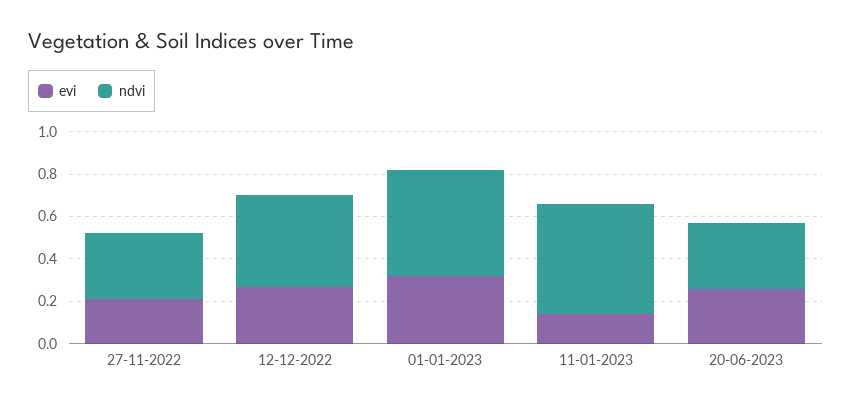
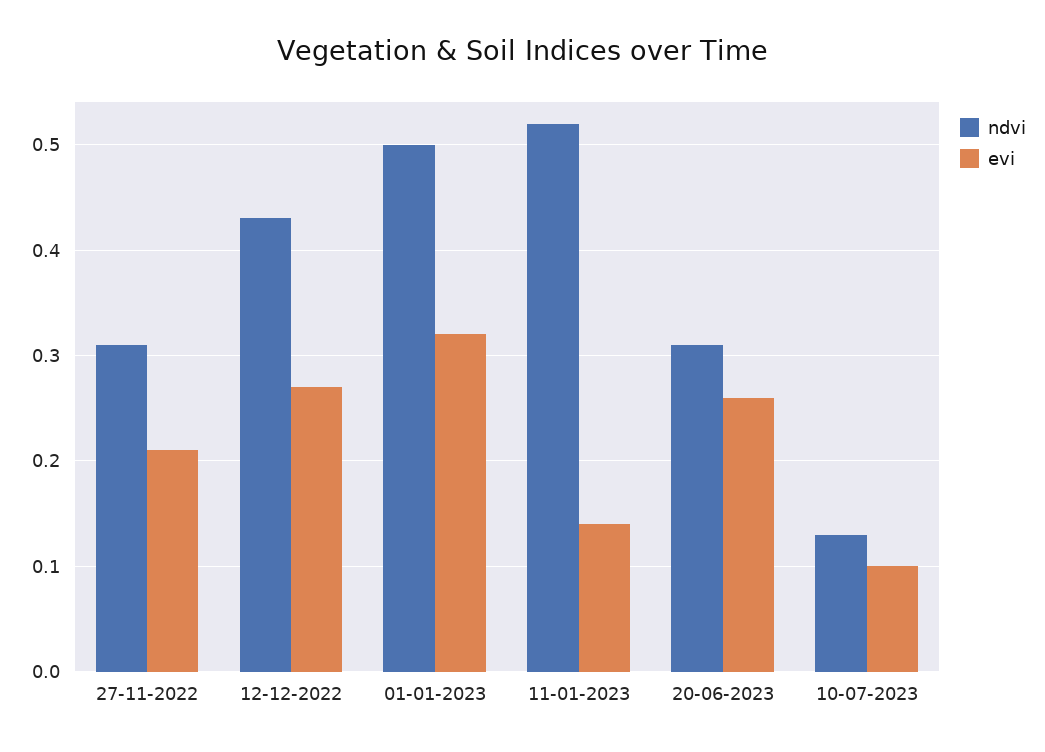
ndvi, 10-07-2023: none -> 0.13
evi, 10-07-2023: none -> 0.1

